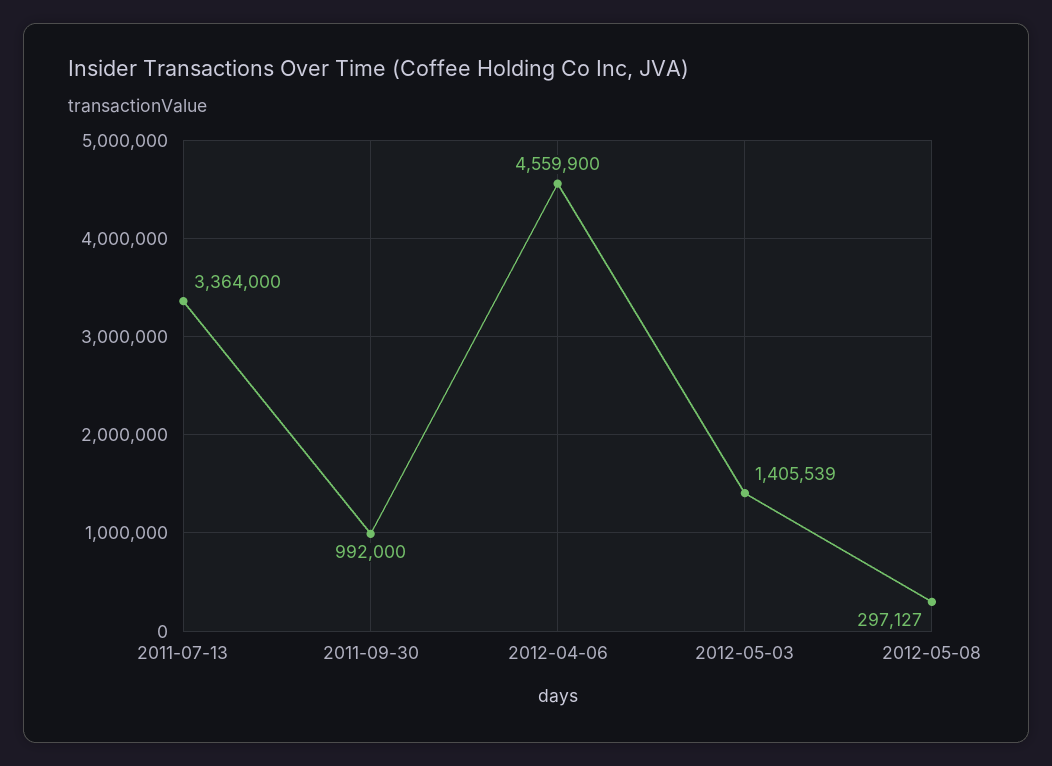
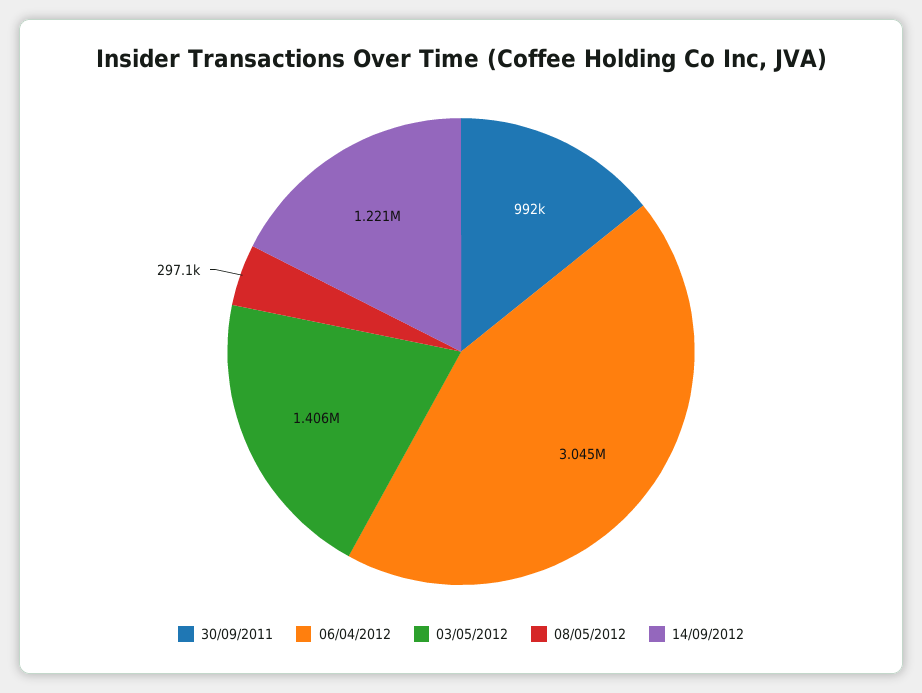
2011-07-13: 3364000 -> none
2012-04-06: 4559900 -> 3045000
14/09/2012: none -> 1221000

